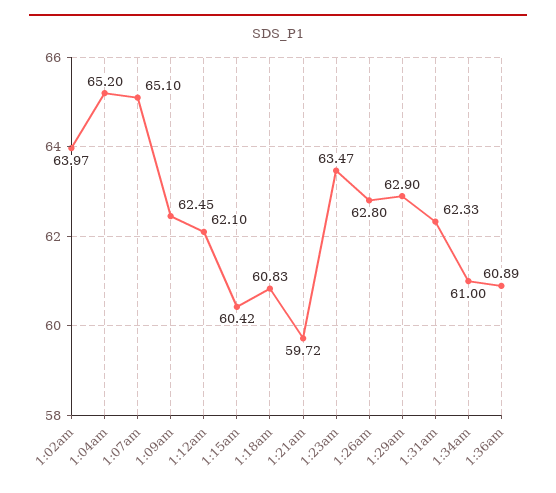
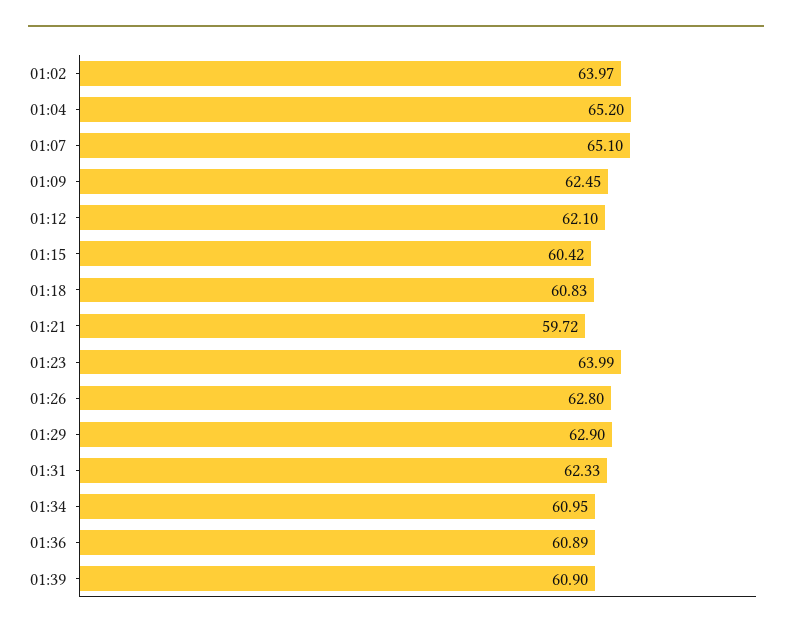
1:23am: 63.47 -> 63.99
1:34am: 61 -> 60.95
01:39: none -> 60.9

